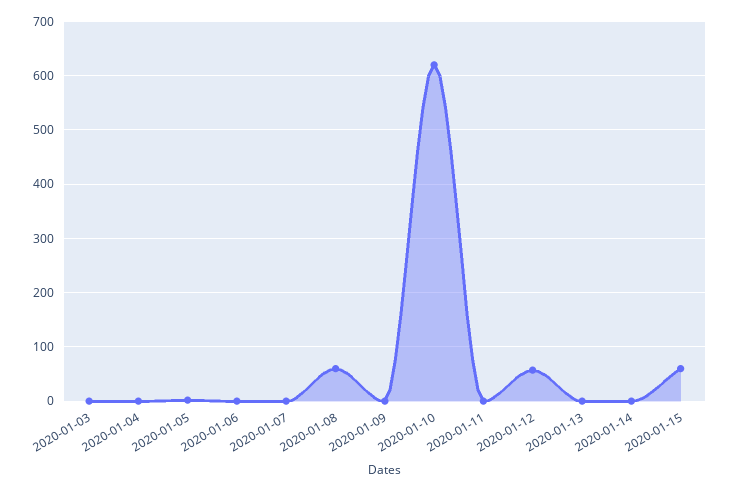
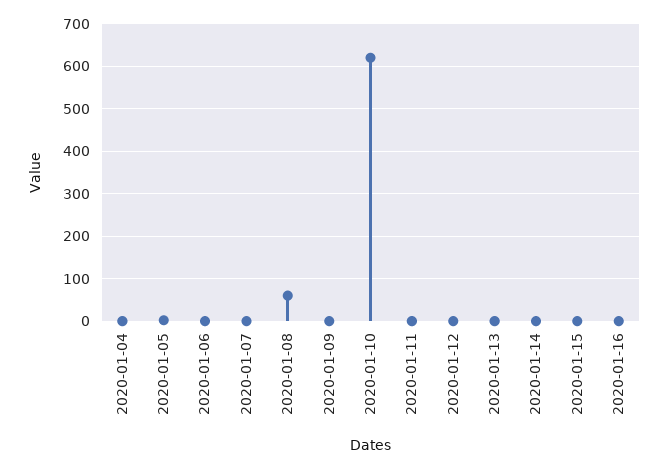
2020-01-03: 0 -> none
2020-01-12: 60 -> 0
2020-01-15: 60 -> 0
2020-01-16: none -> 0

